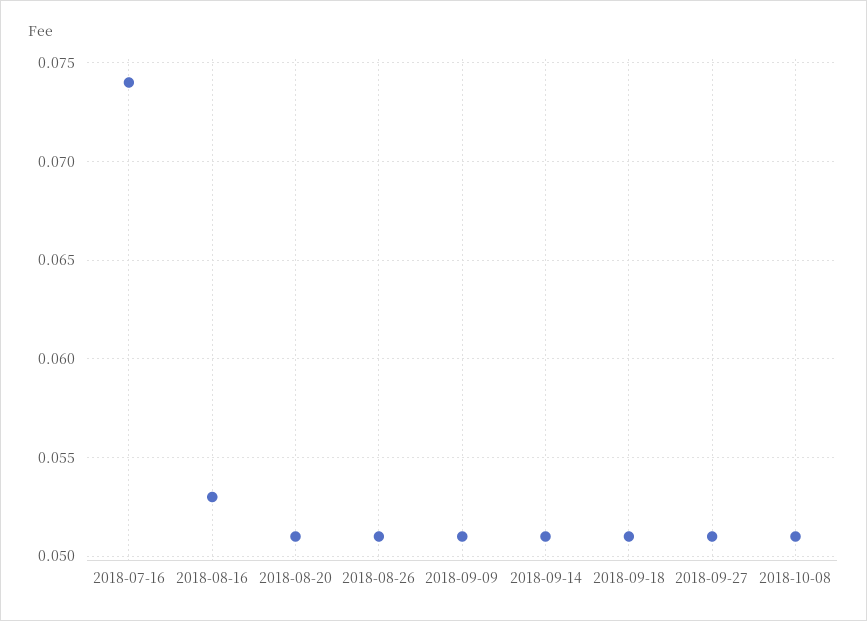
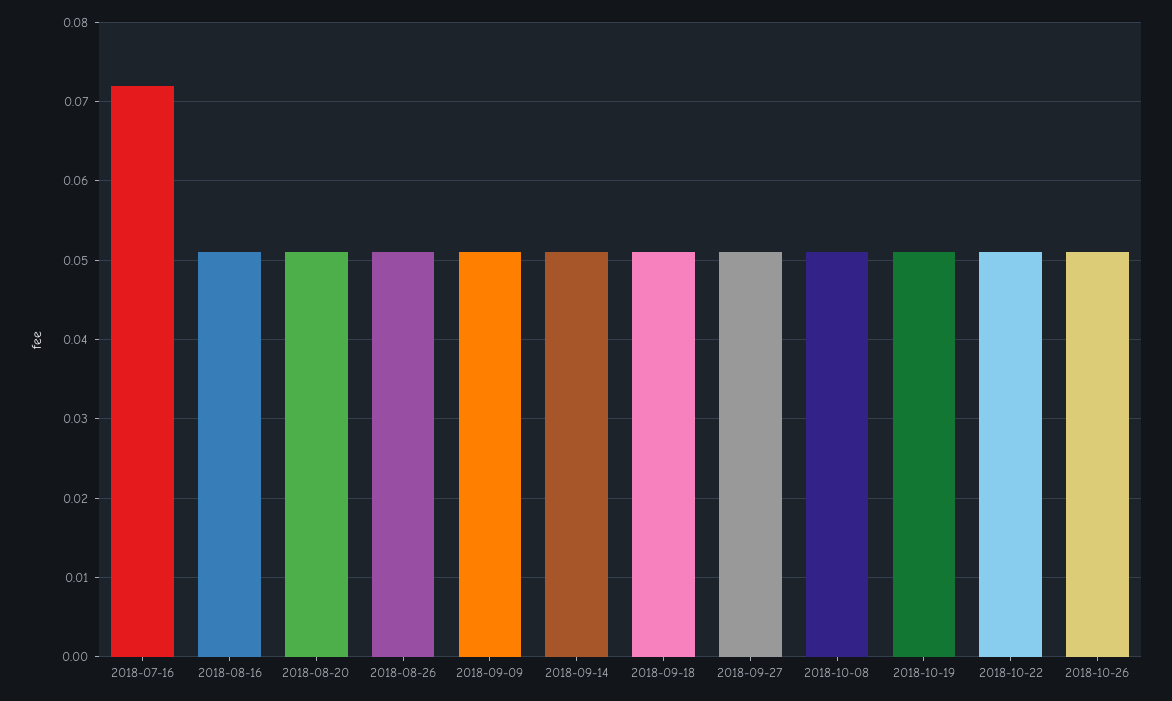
2018-07-16: 0.074 -> 0.072
2018-08-16: 0.053 -> 0.051
2018-10-19: none -> 0.051
2018-10-22: none -> 0.051
2018-10-26: none -> 0.051

